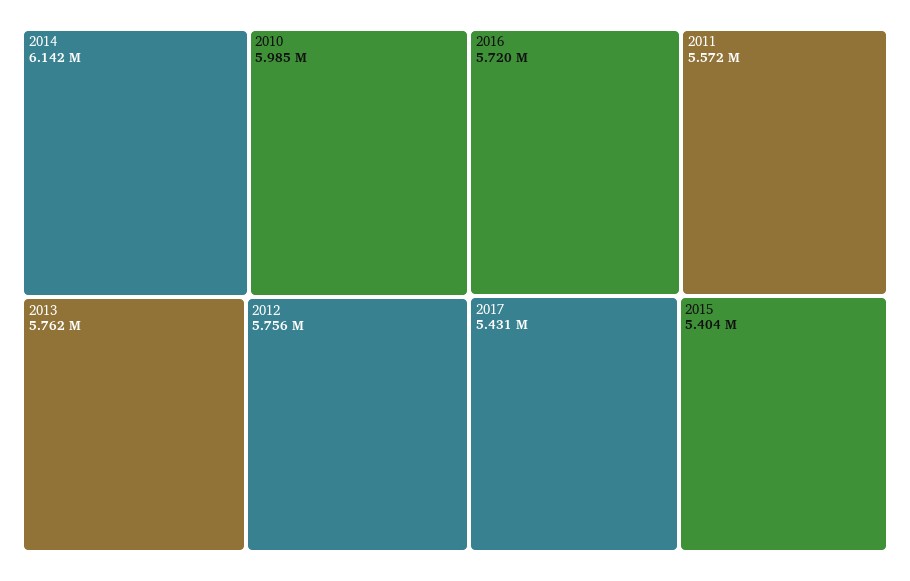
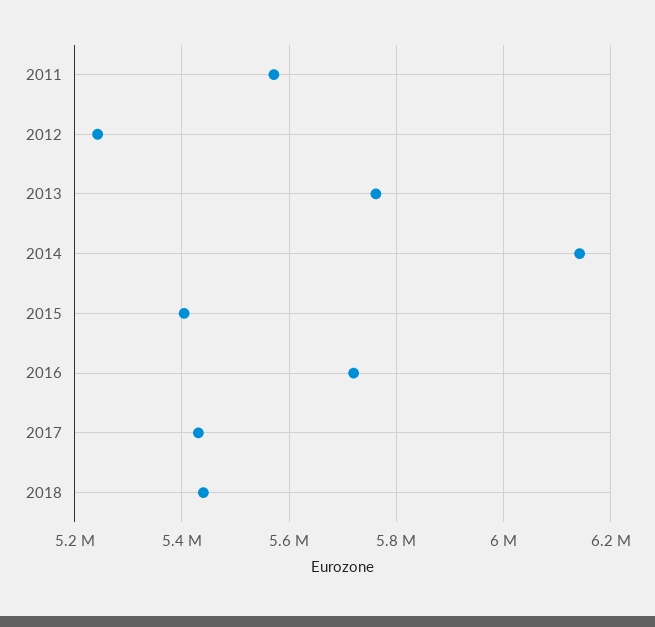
2010: 5985000 -> none
2012: 5756000 -> 5240000
2018: none -> 5440000

